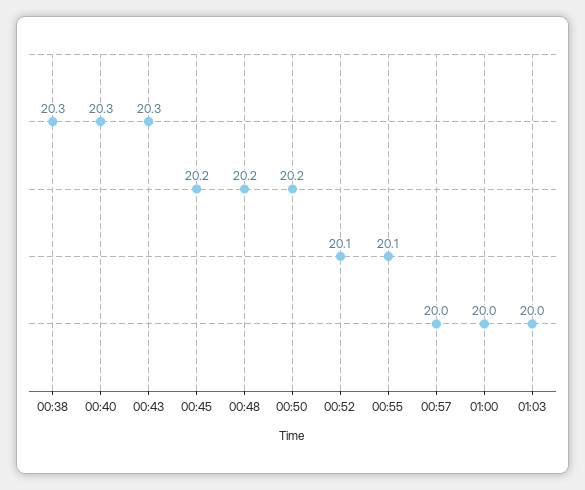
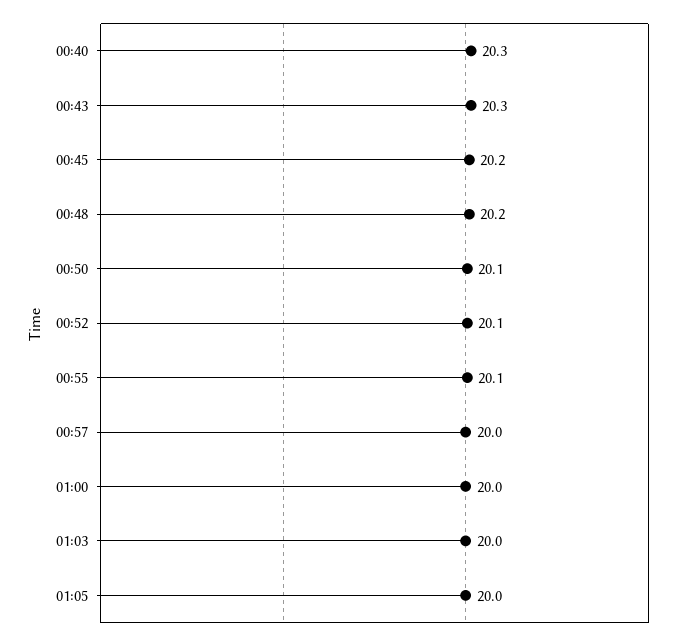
00:38: 20.3 -> none
00:50: 20.2 -> 20.1
01:05: none -> 20

